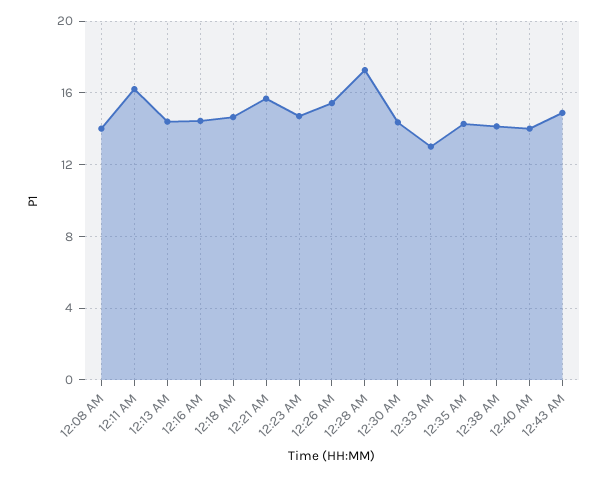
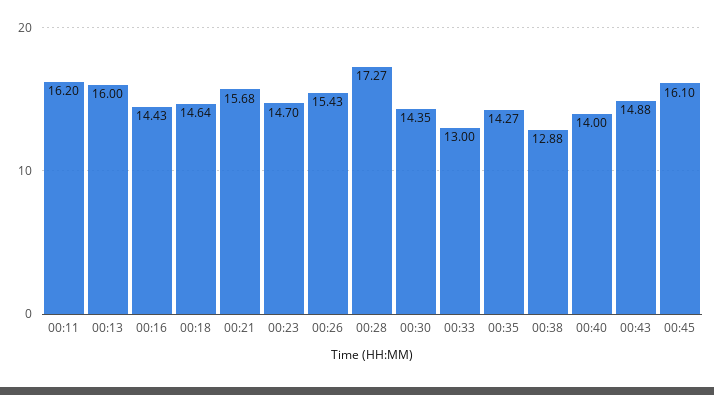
12:08 AM: 14 -> none
12:13 AM: 14.5 -> 16
12:38 AM: 14 -> 12.88
00:45: none -> 16.1

